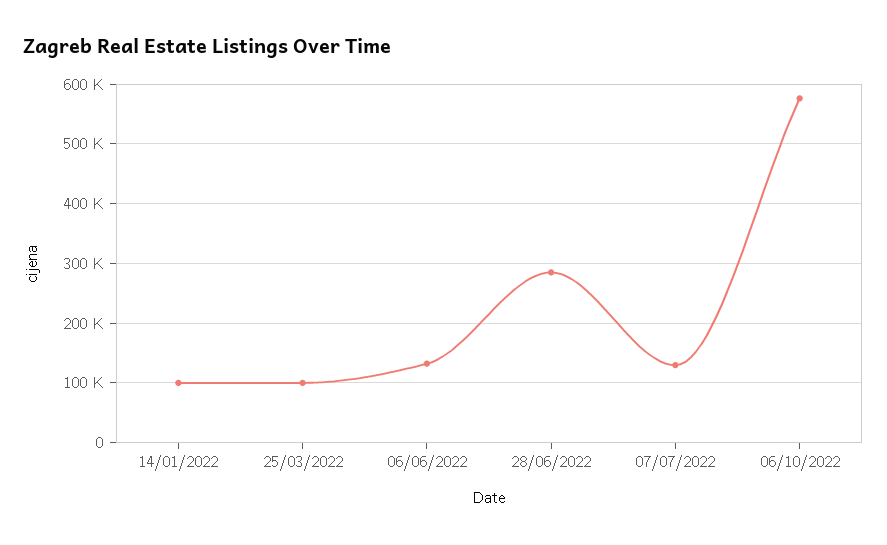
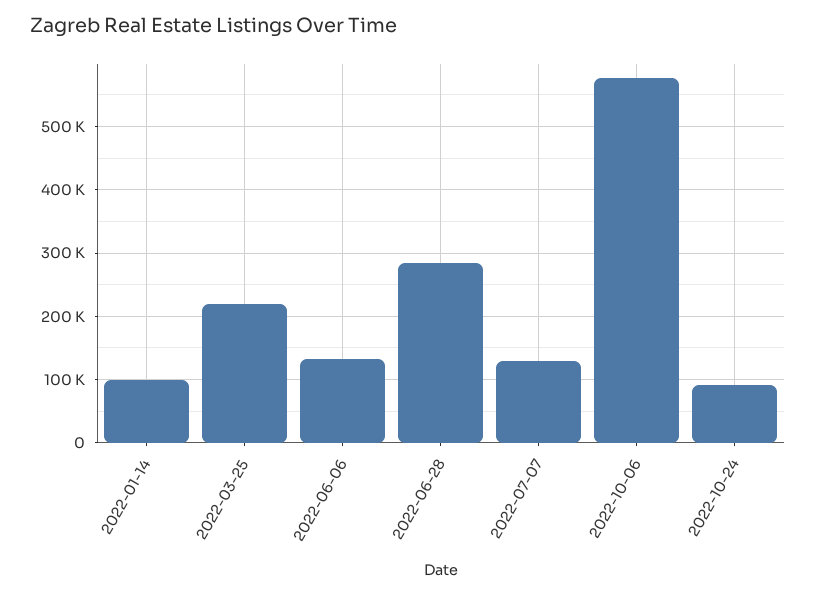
25/03/2022: 100000 -> 220000
2022-10-24: none -> 90000

